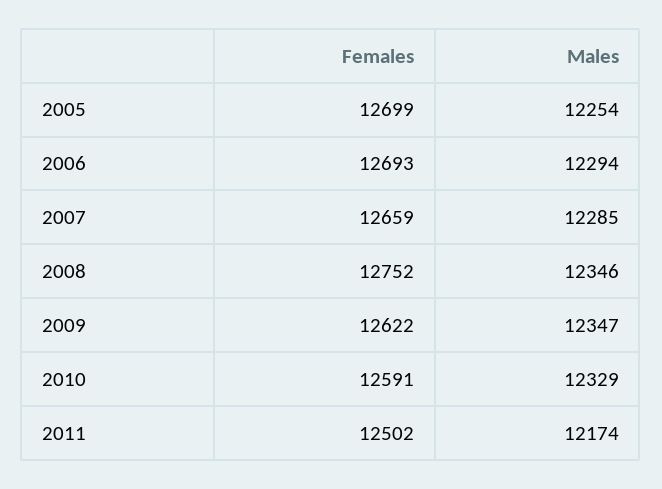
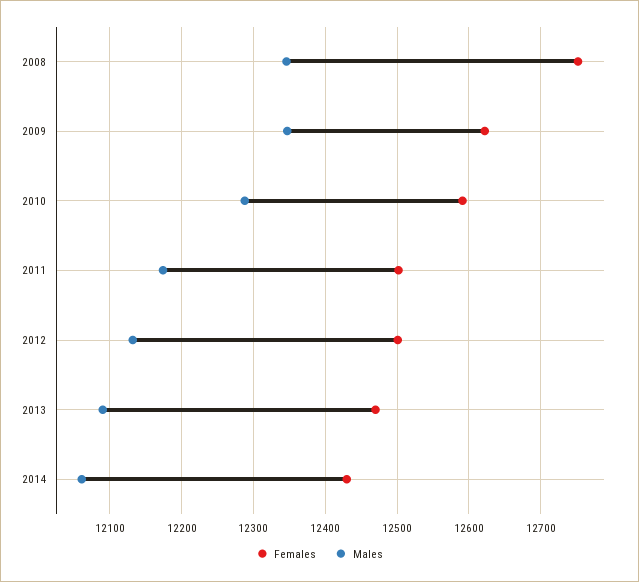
Females, 2005: 12699 -> none
Males, 2005: 12254 -> none
Females, 2006: 12693 -> none
Males, 2006: 12294 -> none
Females, 2007: 12659 -> none
Males, 2007: 12285 -> none
Males, 2010: 12329 -> 12290
Females, 2012: none -> 12500
Males, 2012: none -> 12130
Females, 2013: none -> 12470
Males, 2013: none -> 12090
Females, 2014: none -> 12430
Males, 2014: none -> 12060

